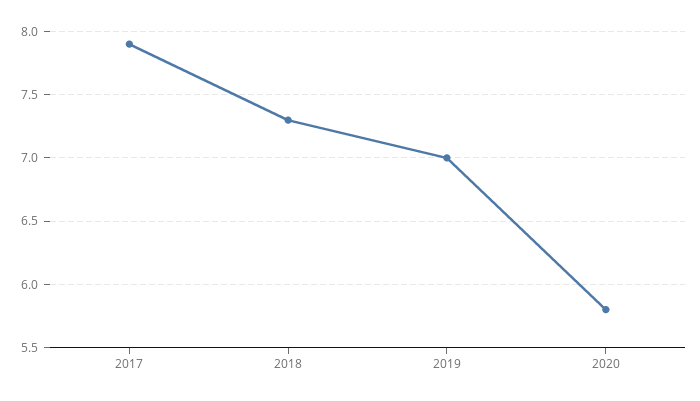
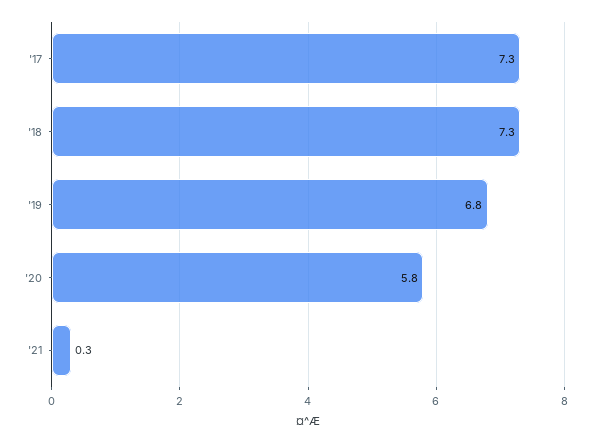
2017: 7.9 -> 7.3
2019: 7 -> 6.8
'21: none -> 0.3

